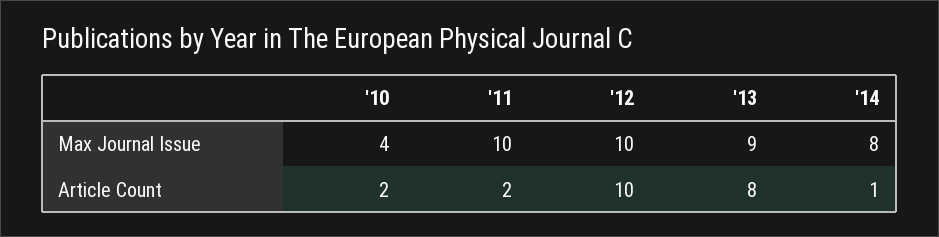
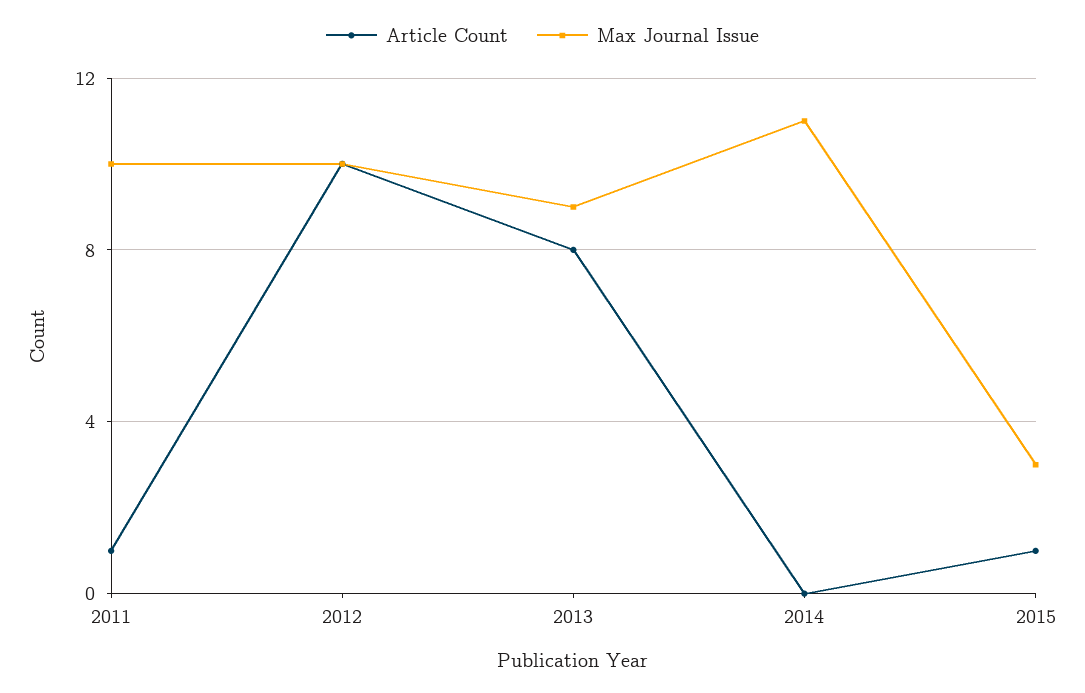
Max Journal Issue, '10: 4 -> none
Max Journal Issue, '14: 8 -> 11
Article Count, '10: 2 -> none
Article Count, '11: 2 -> 1
Article Count, '14: 1 -> 0
Article Count, 2015: none -> 1
Max Journal Issue, 2015: none -> 3

